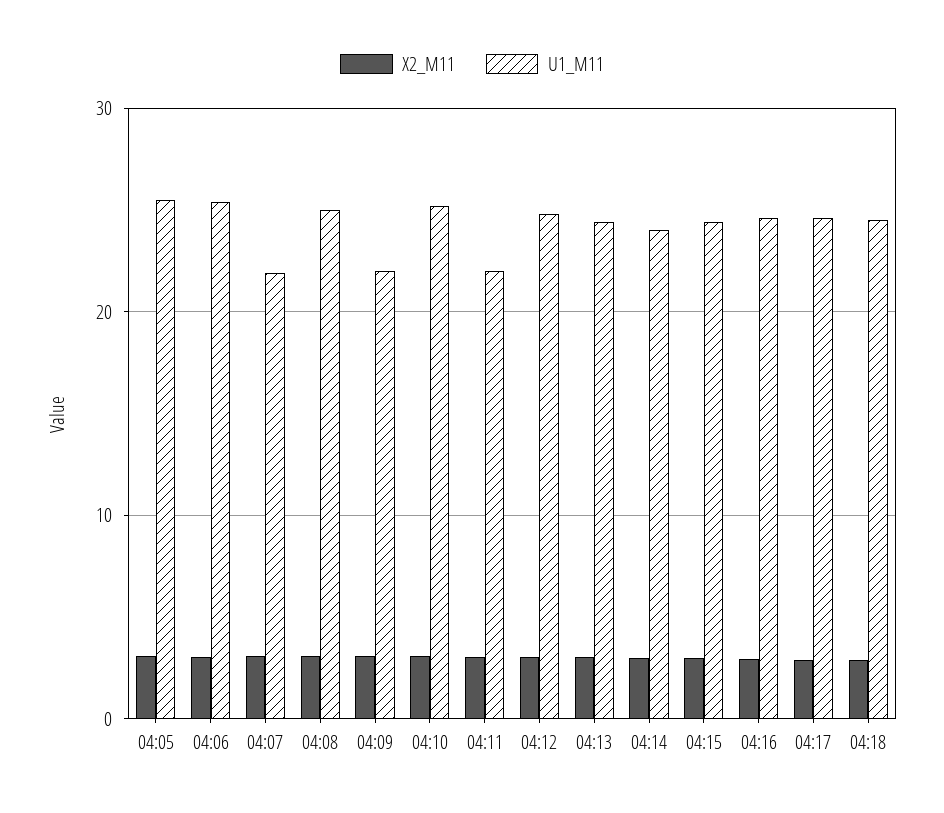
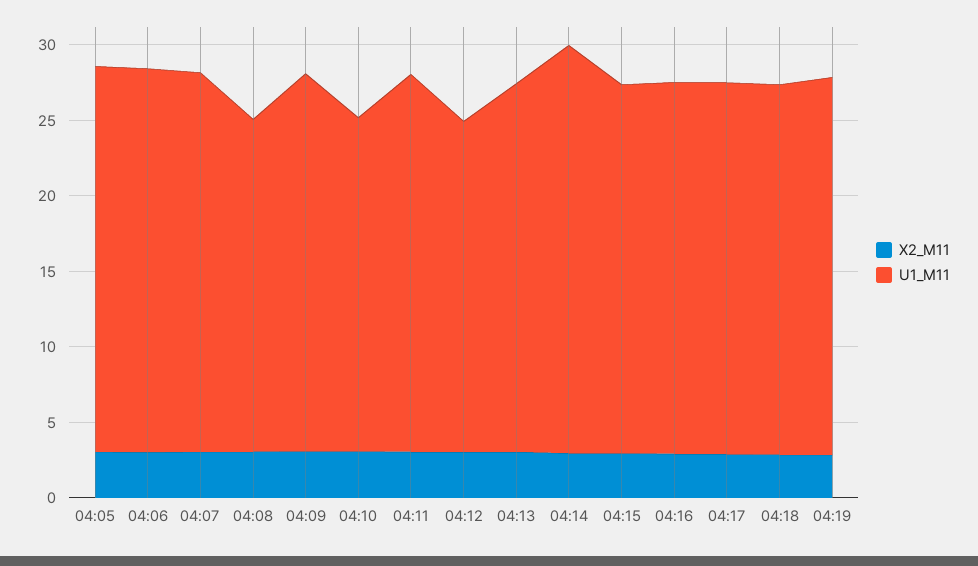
U1_M11, 04:07: 22 -> 25
U1_M11, 04:08: 25 -> 22
U1_M11, 04:09: 22 -> 25
U1_M11, 04:10: 25 -> 22
U1_M11, 04:11: 22 -> 25
U1_M11, 04:12: 25 -> 22
U1_M11, 04:14: 24 -> 27
X2_M11, 04:19: none -> 3
U1_M11, 04:19: none -> 25

